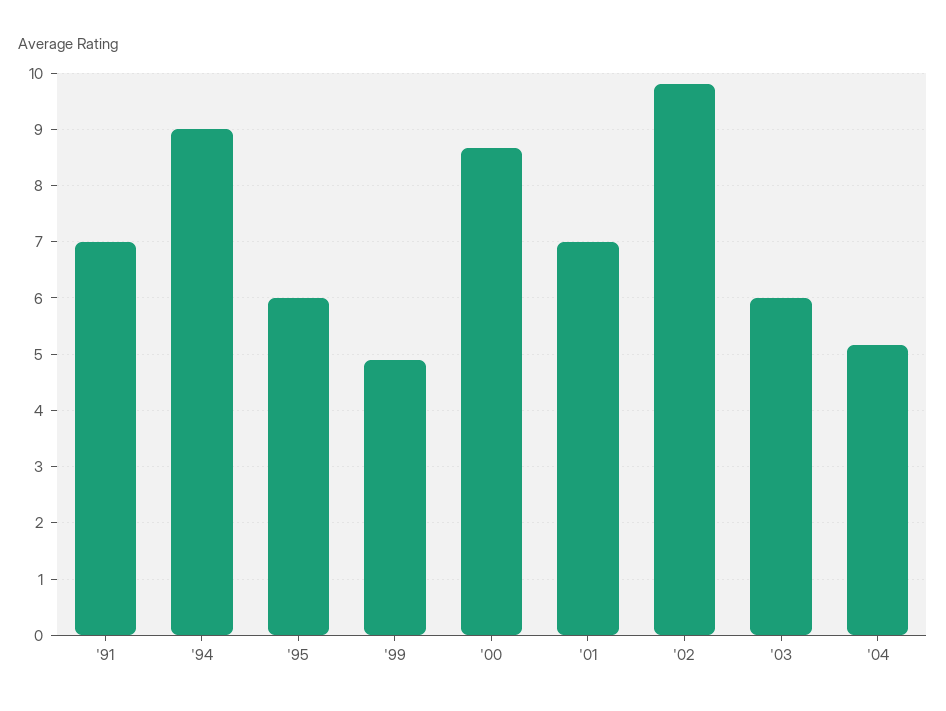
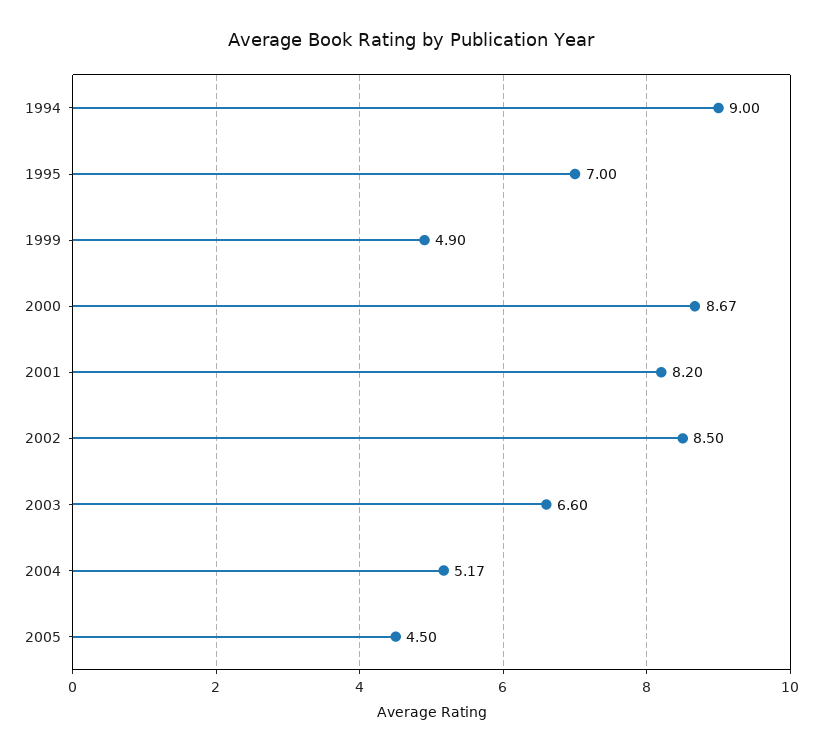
'91: 7 -> none
'95: 6 -> 7
'01: 7 -> 8.2
'02: 9.8 -> 8.5
'03: 6 -> 6.6
2005: none -> 4.5

